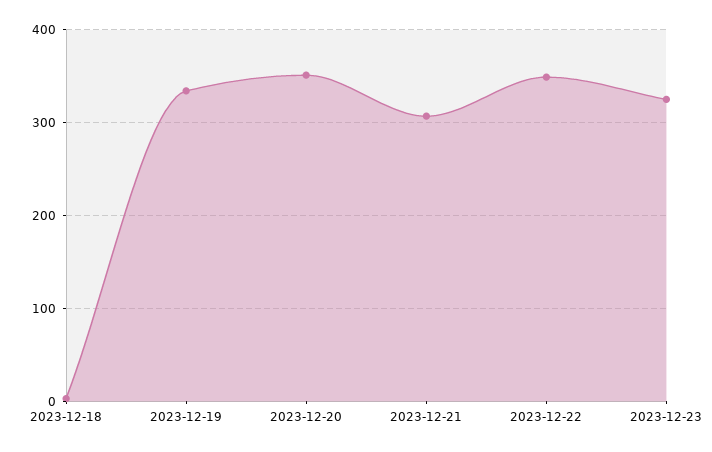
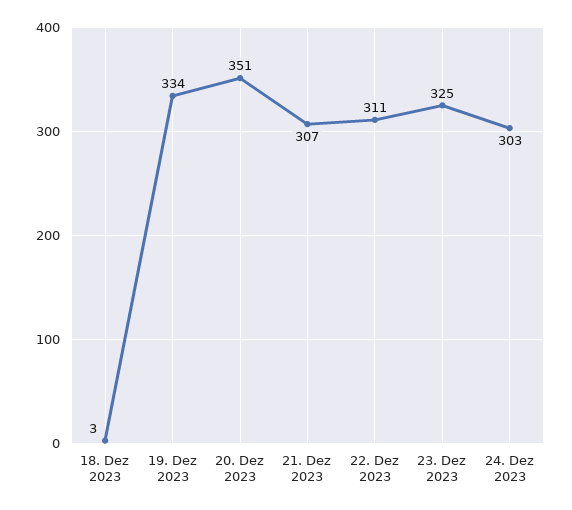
2023-12-22: 350 -> 311
24. Dez 2023: none -> 303

